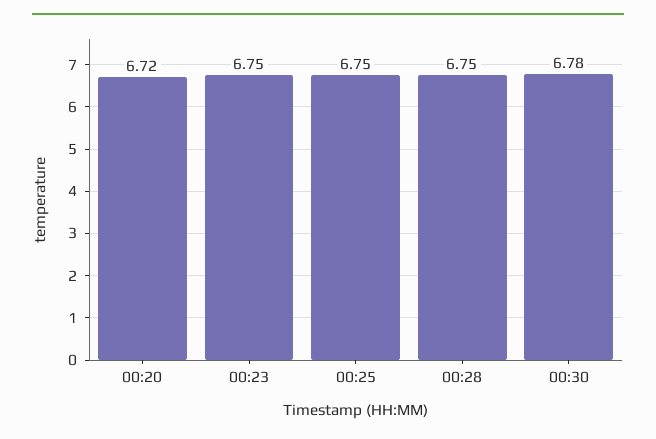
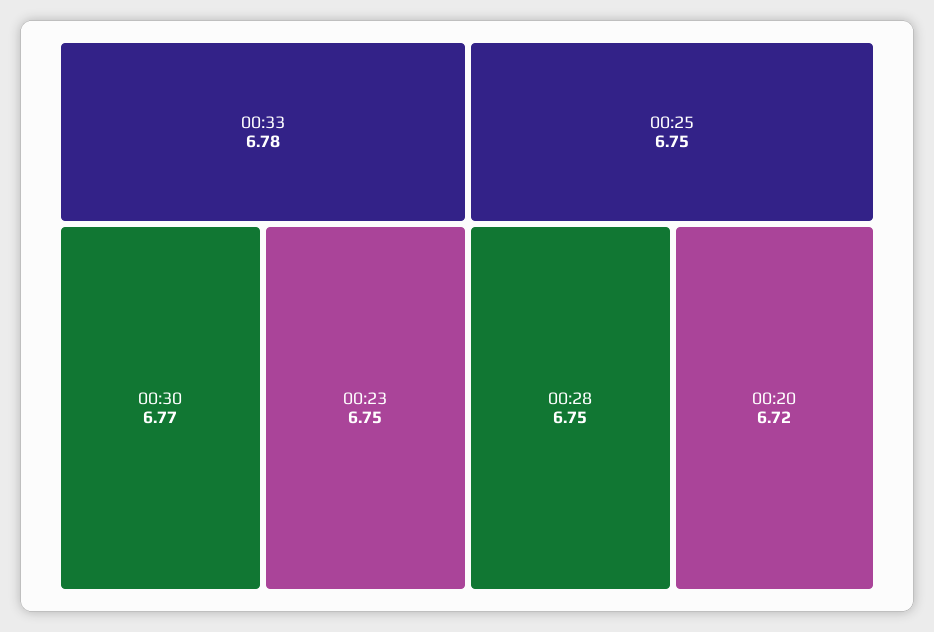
00:30: 6.78 -> 6.77
00:33: none -> 6.78

